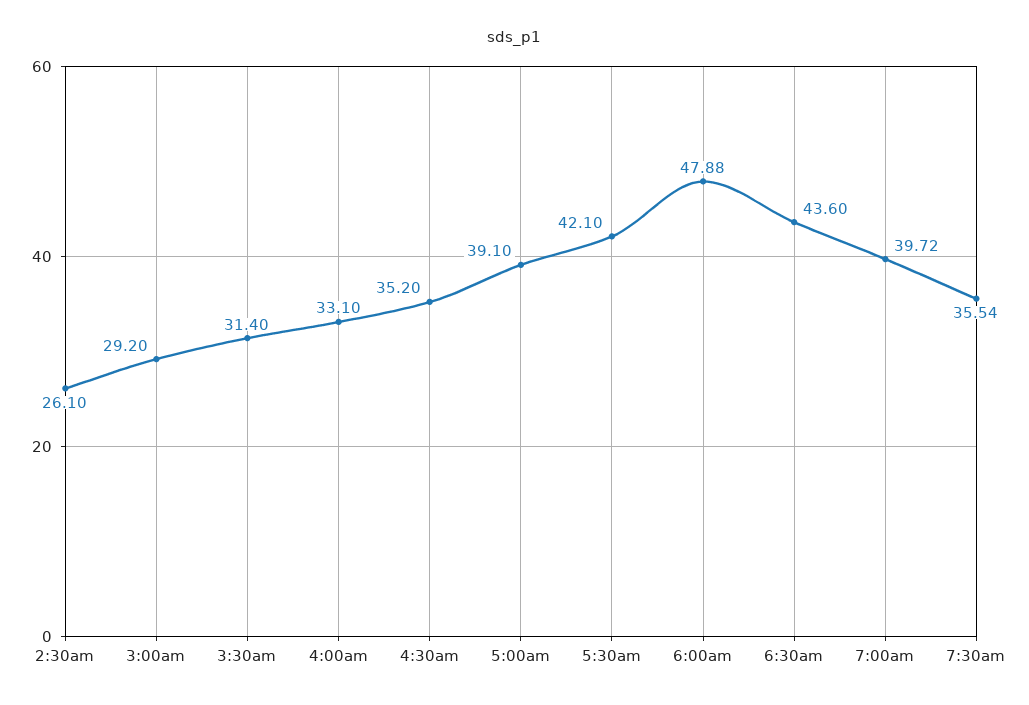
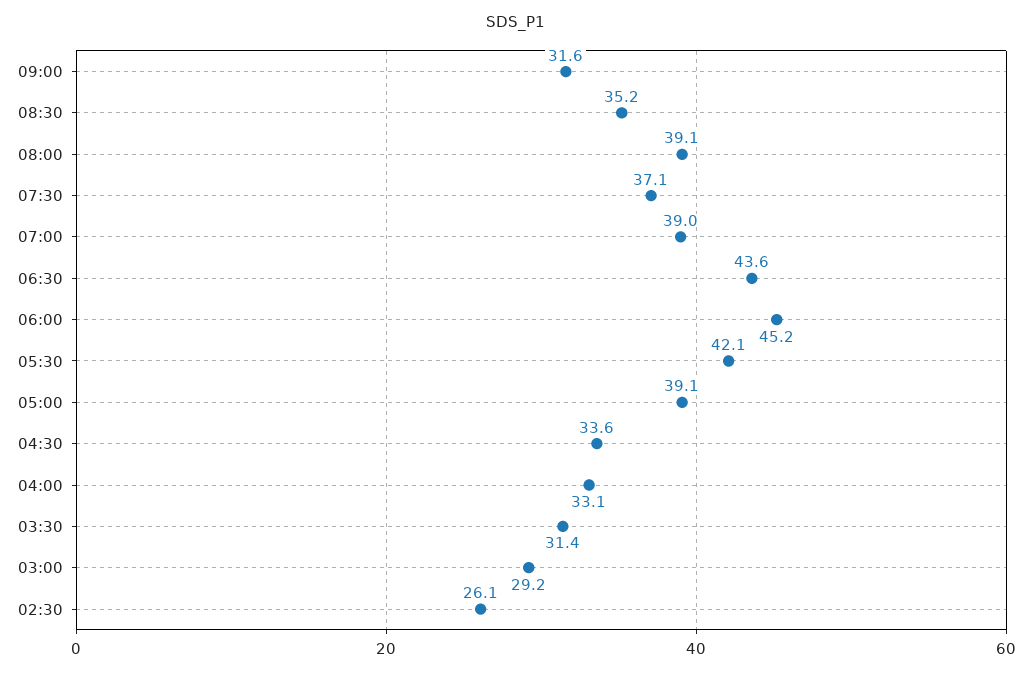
4:30am: 35.2 -> 33.6
6:00am: 47.88 -> 45.2
7:00am: 39.72 -> 39
7:30am: 35.54 -> 37.1
09:00: none -> 31.6
08:30: none -> 35.2
08:00: none -> 39.1

